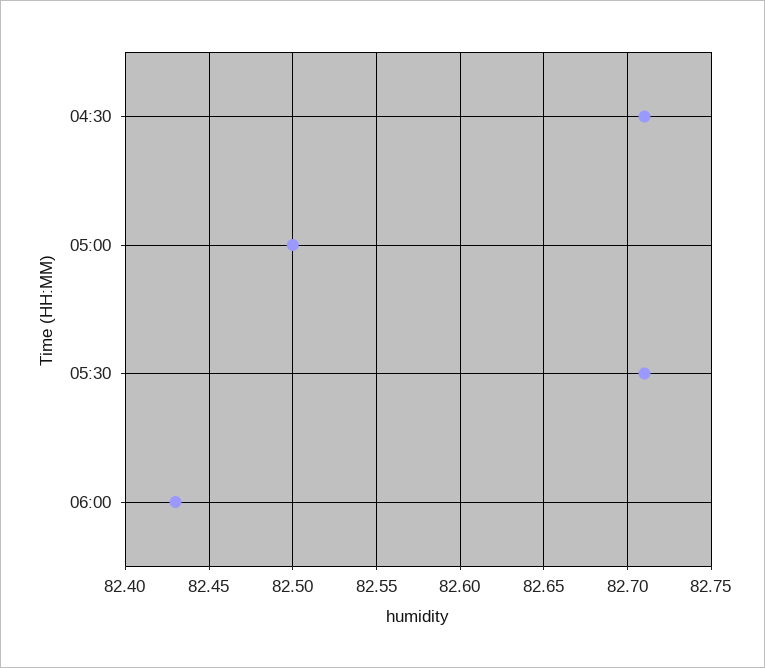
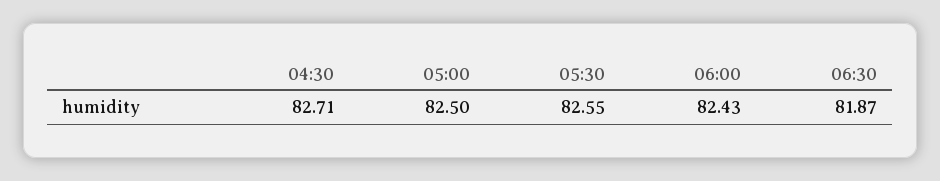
05:30: 82.71 -> 82.55
06:30: none -> 81.87

